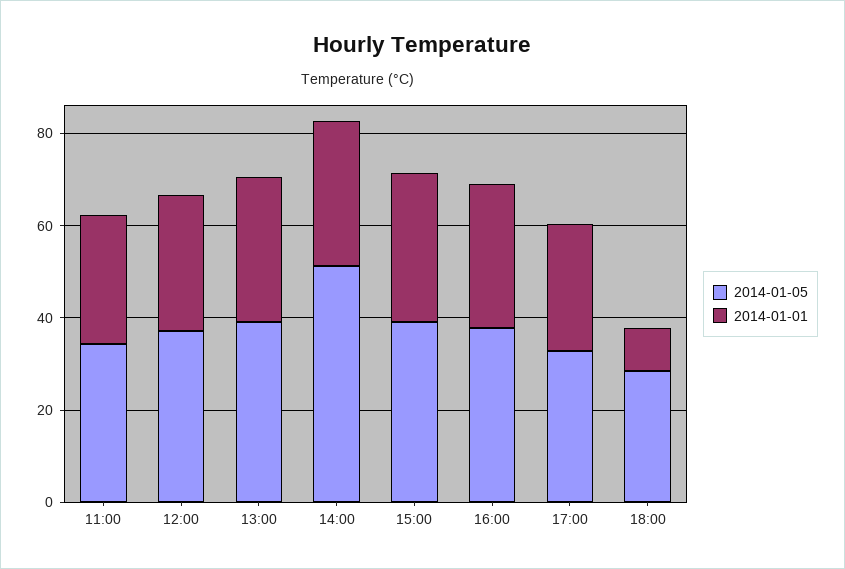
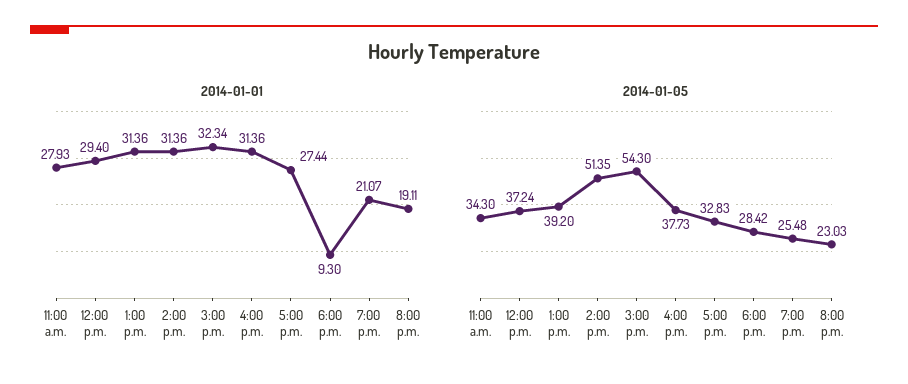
2014-01-05, 15:00: 40 -> 54.3
2014-01-01, 7:00 p.m.: none -> 21.07
2014-01-01, 8:00 p.m.: none -> 19.11
2014-01-05, 7:00 p.m.: none -> 25.48
2014-01-05, 8:00 p.m.: none -> 23.03

